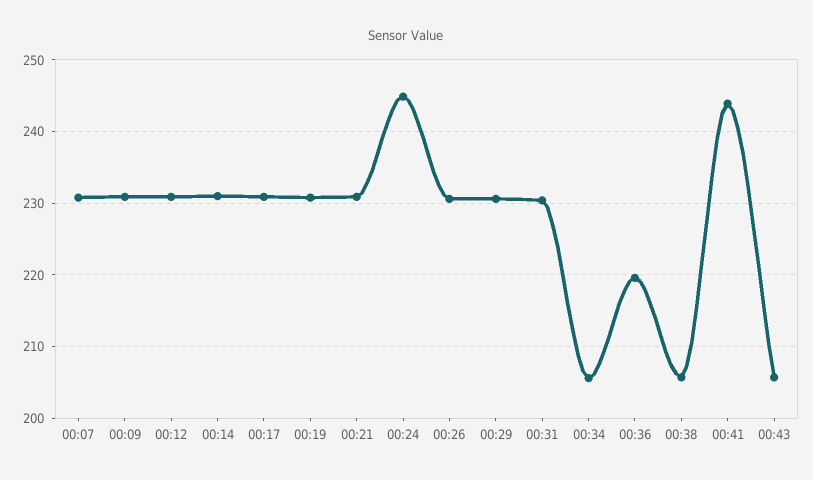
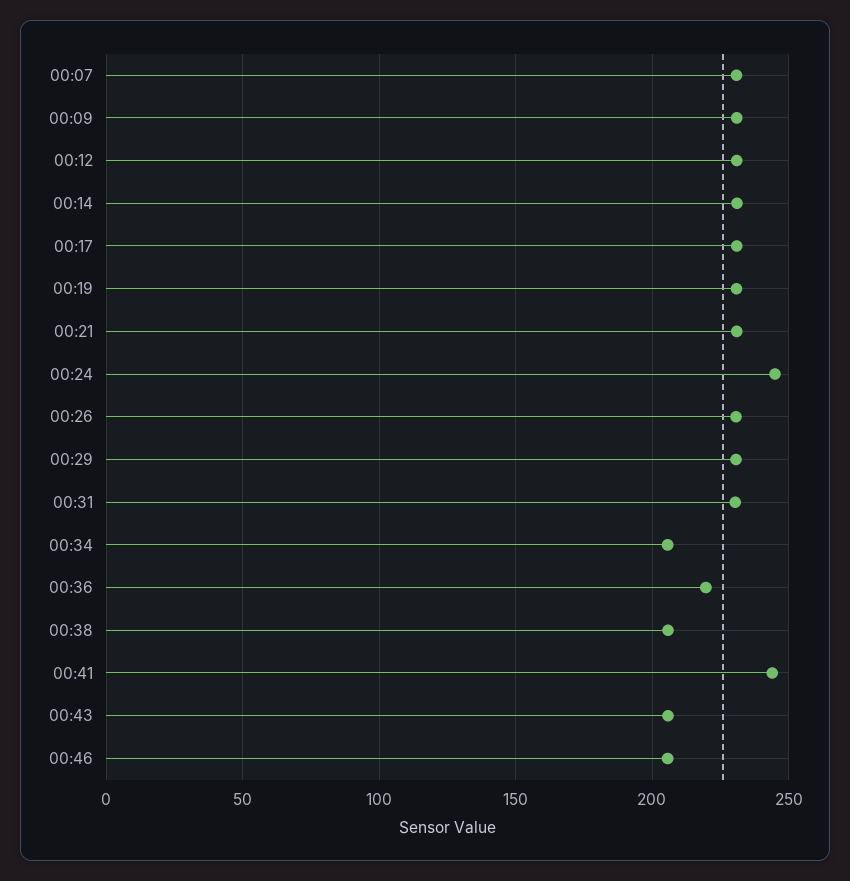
00:46: none -> 205

